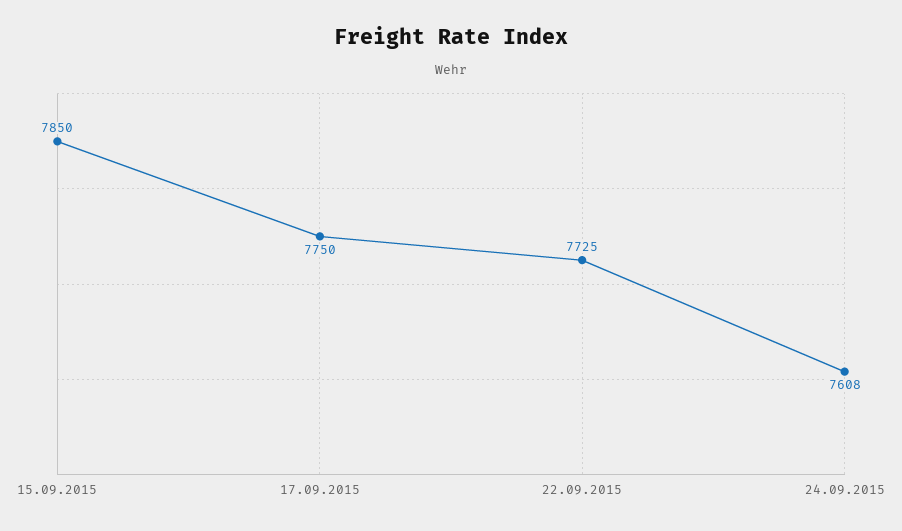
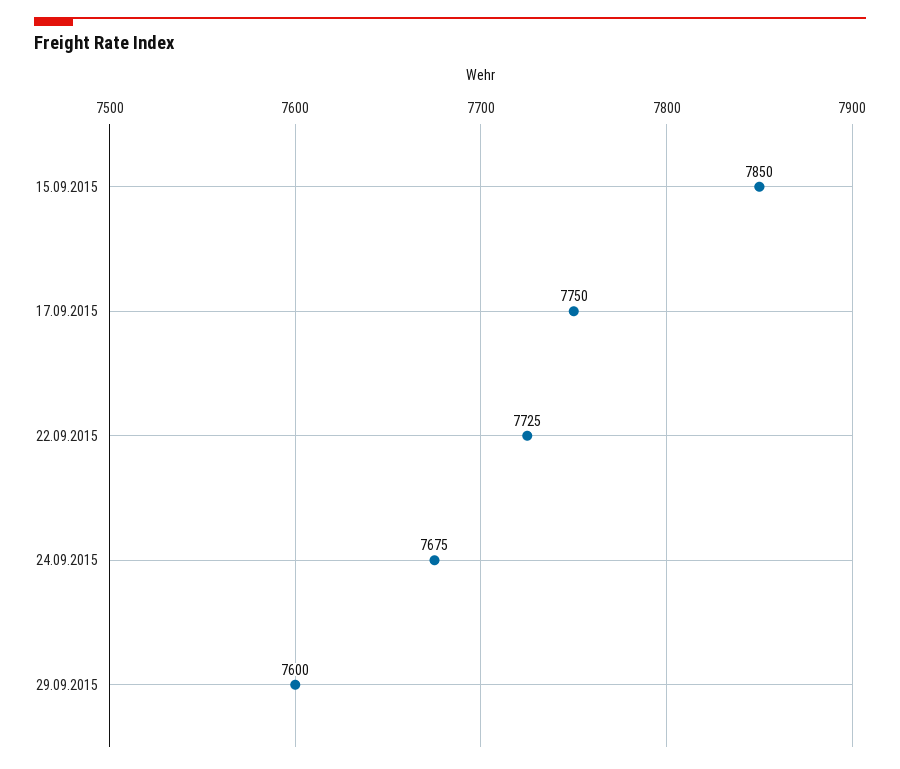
24.09.2015: 7608 -> 7675
29.09.2015: none -> 7600

